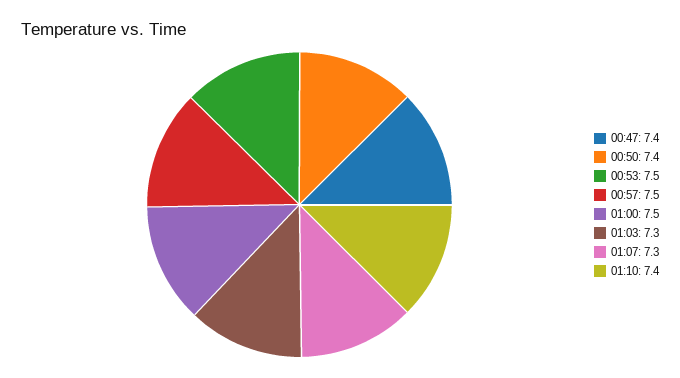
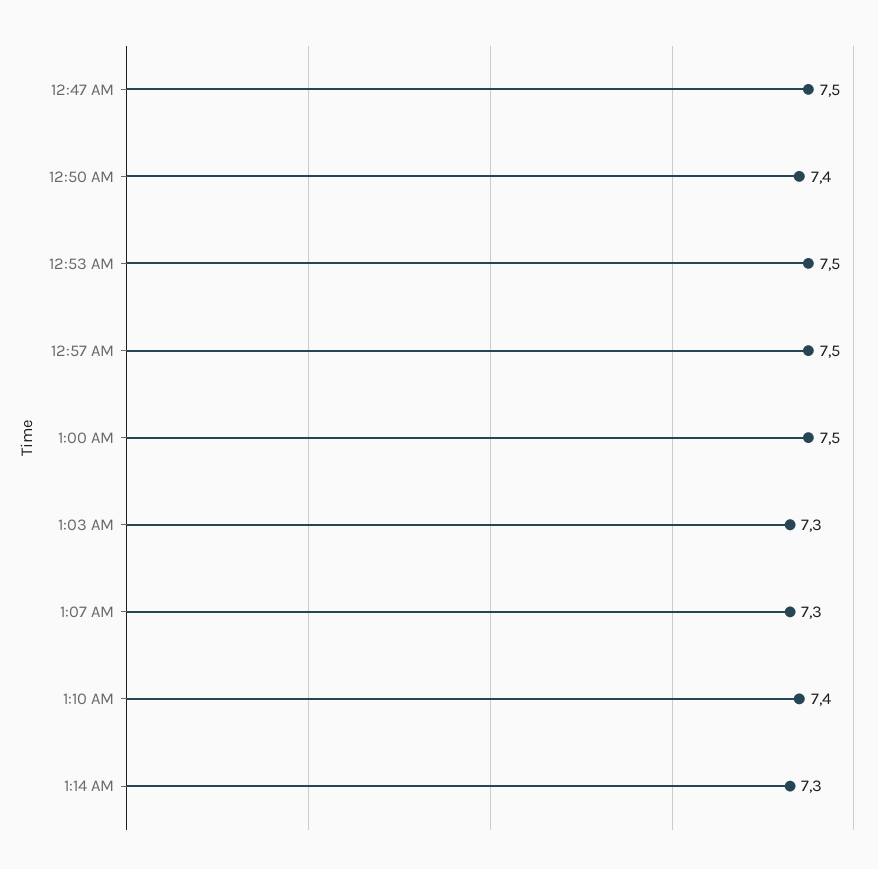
00:47: 7.4 -> 7.5
1:14 AM: none -> 7.3

